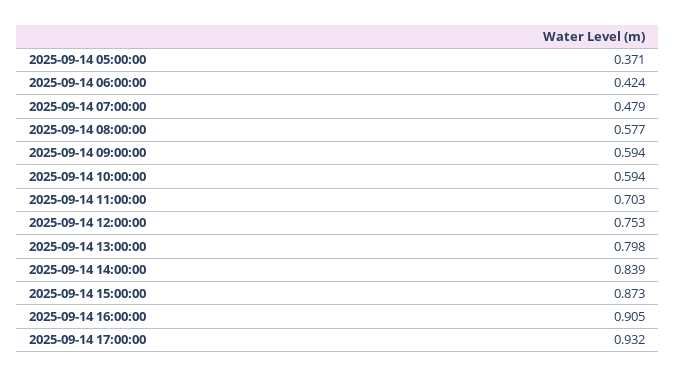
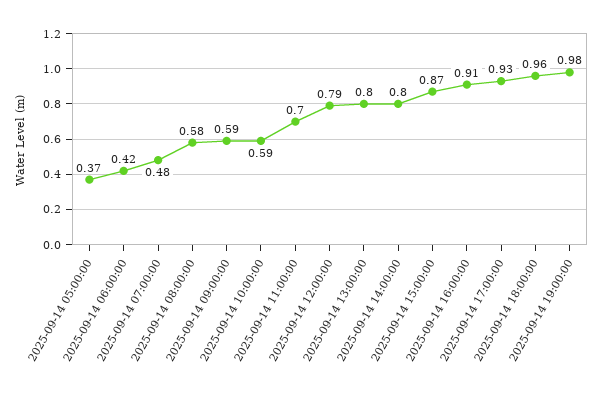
2025-09-14 12:00:00: 0.753 -> 0.79
2025-09-14 14:00:00: 0.839 -> 0.8
2025-09-14 18:00:00: none -> 0.96
2025-09-14 19:00:00: none -> 0.98

